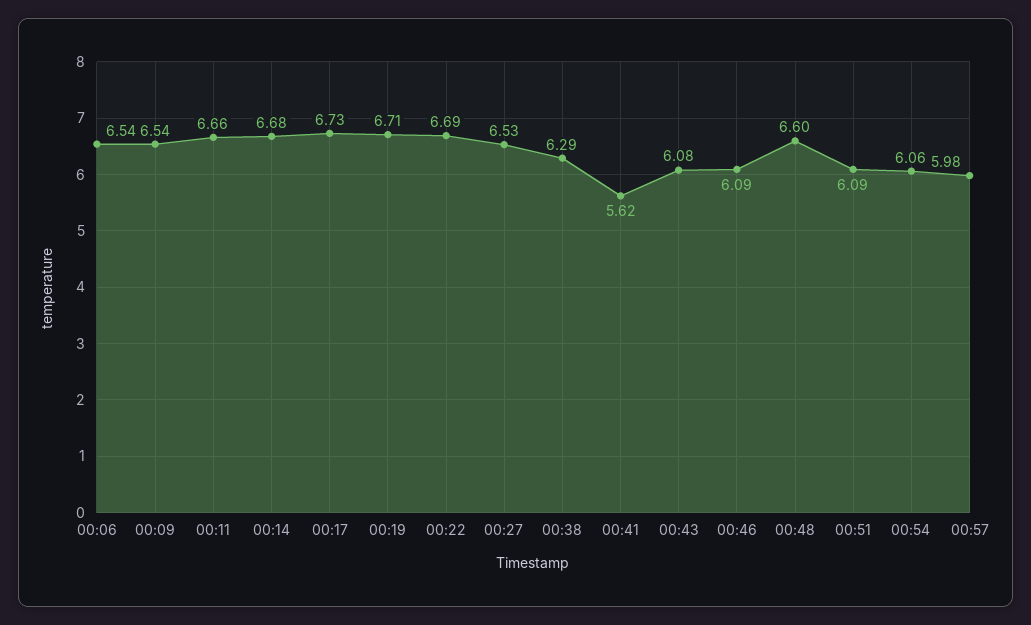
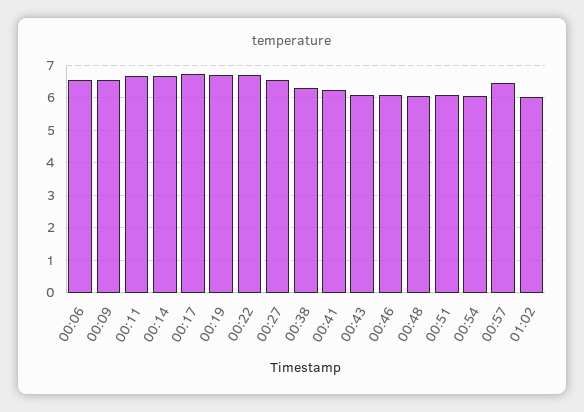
00:41: 5.62 -> 6.2
00:48: 6.6 -> 6
00:57: 5.98 -> 6.4
01:02: none -> 6

